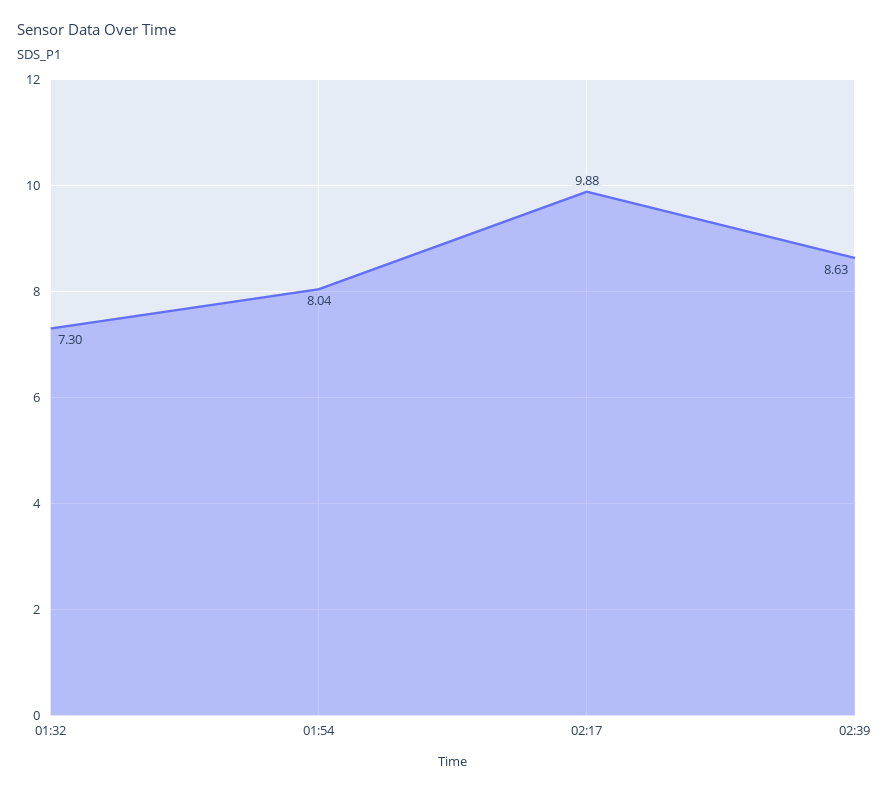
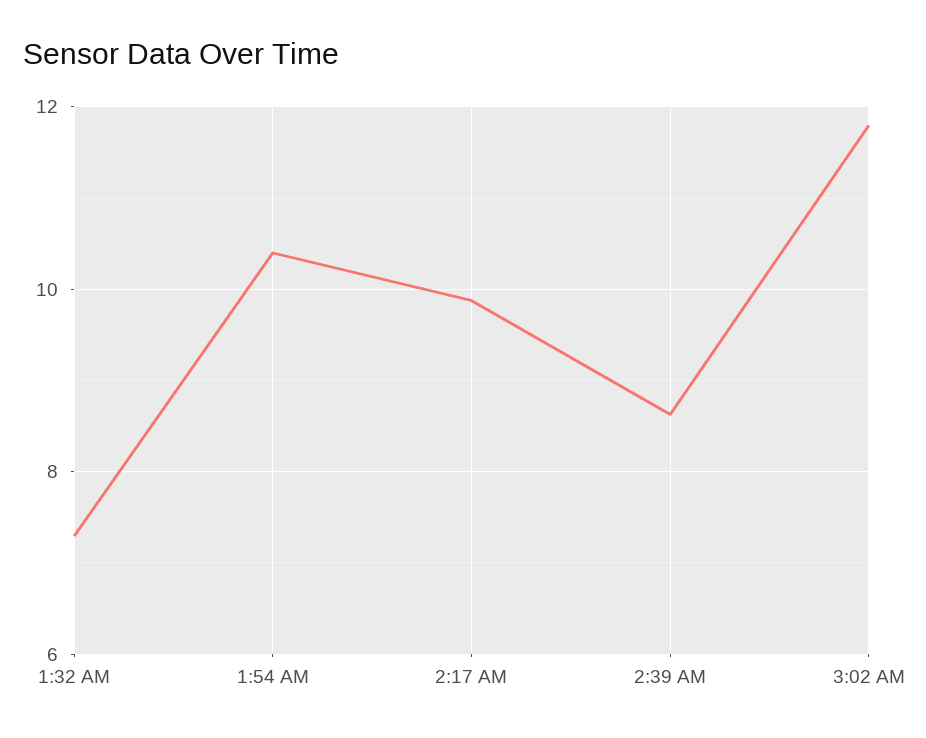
01:54: 8.04 -> 10.4
3:02 AM: none -> 11.8

